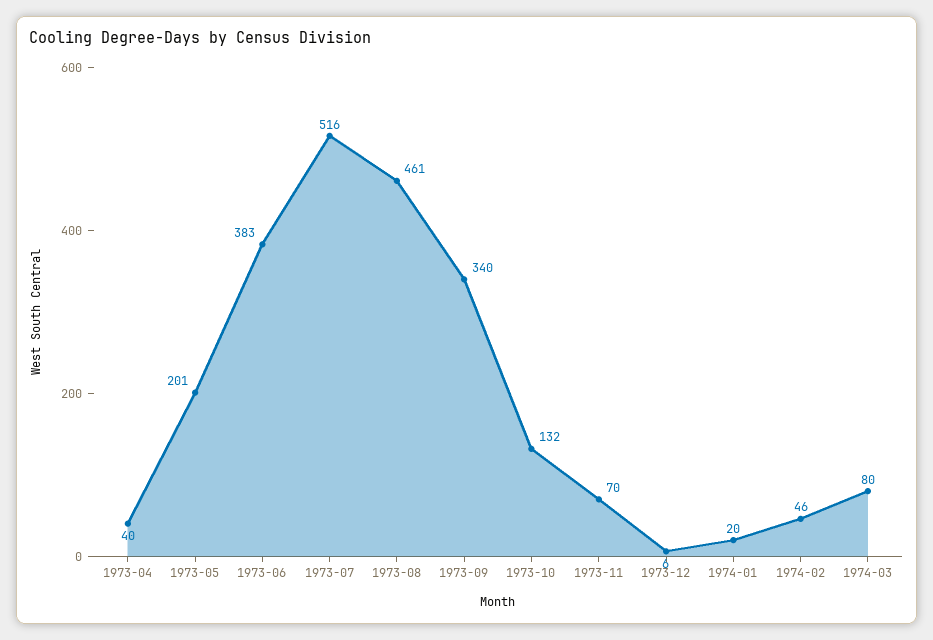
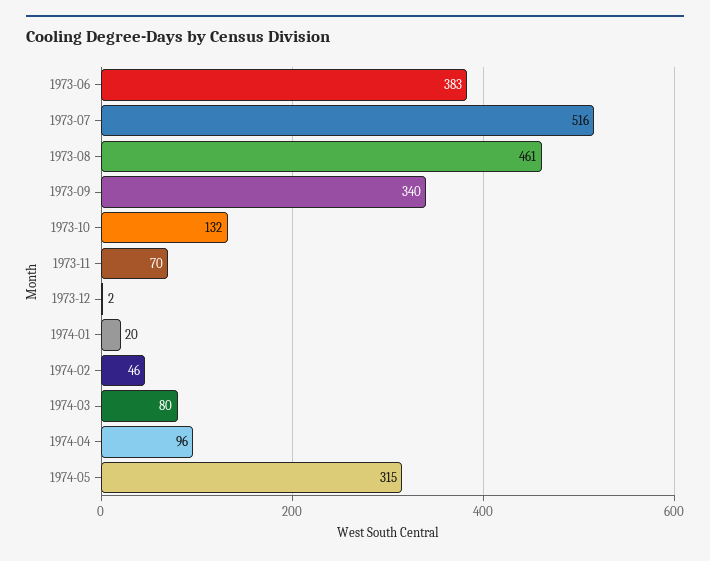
1973-04: 40 -> none
1973-05: 201 -> none
1973-12: 6 -> 2
1974-04: none -> 96
1974-05: none -> 315

